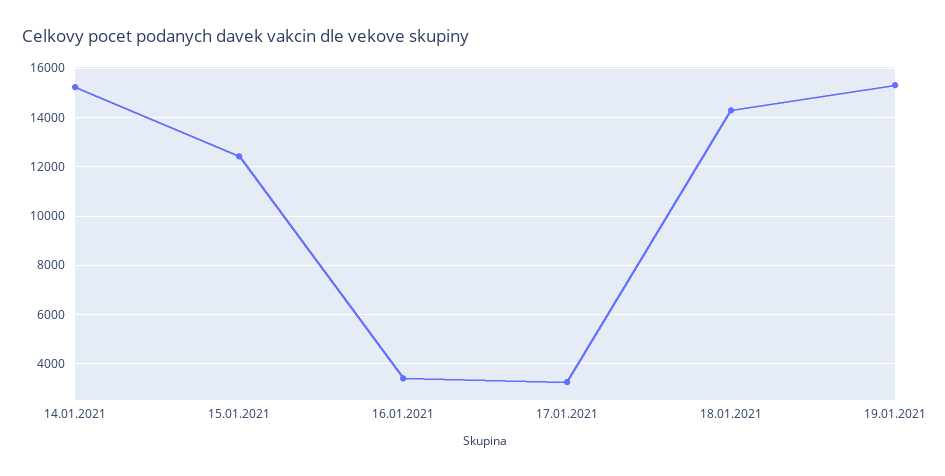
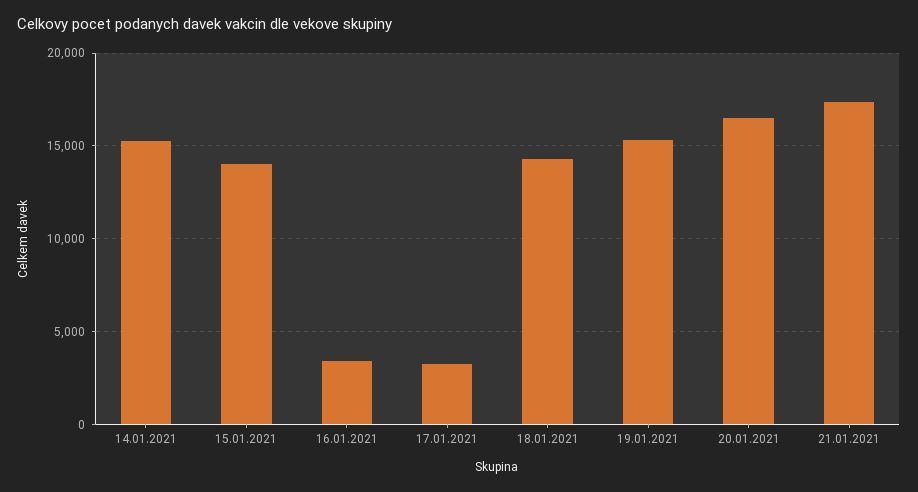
15.01.2021: 12500 -> 14000
20.01.2021: none -> 16500
21.01.2021: none -> 17500

